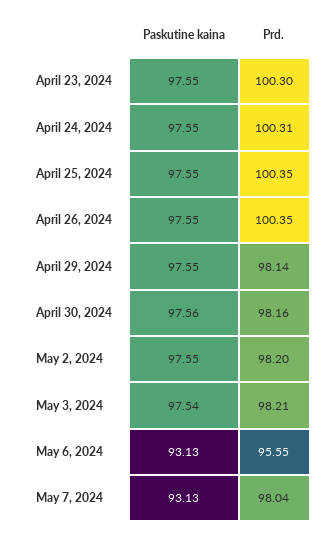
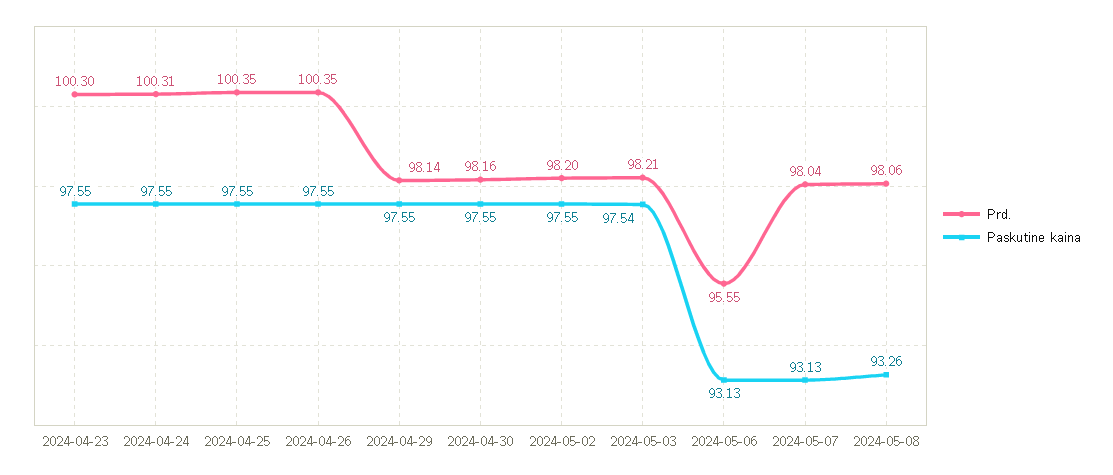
Paskutine kaina, April 30, 2024: 97.56 -> 97.55
Prd., 2024-05-08: none -> 98.06
Paskutine kaina, 2024-05-08: none -> 93.26

